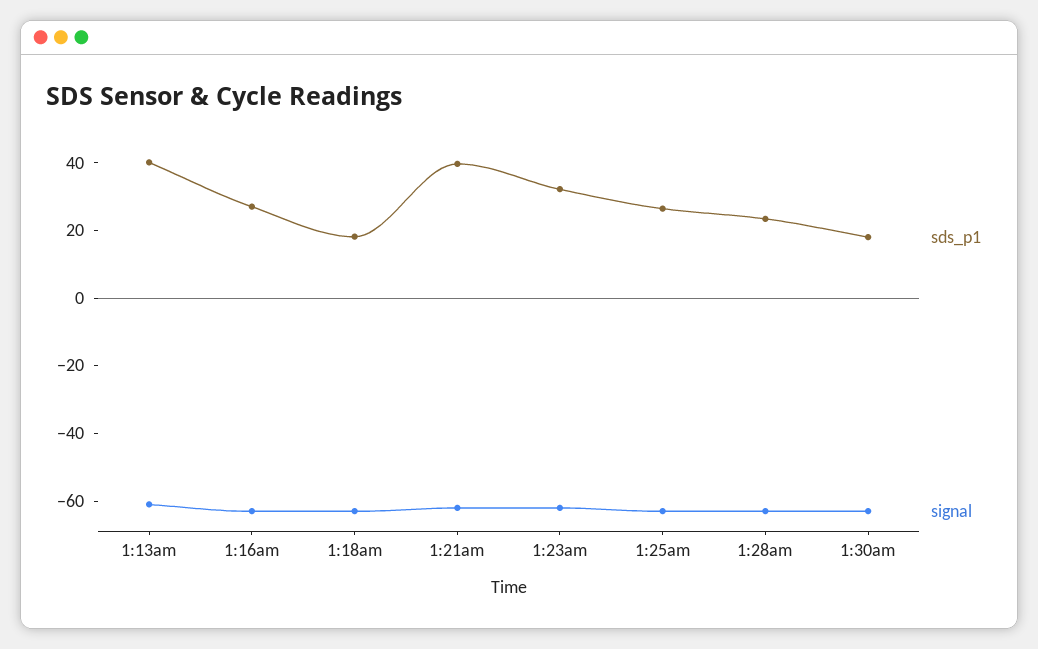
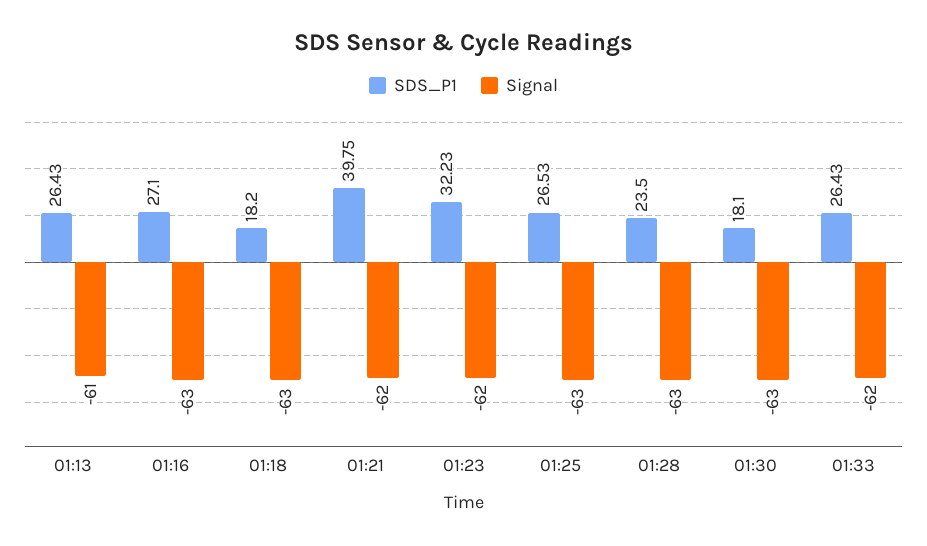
sds_p1, 1:13am: 40 -> 26.43
sds_p1, 01:33: none -> 26.43
signal, 01:33: none -> -62

